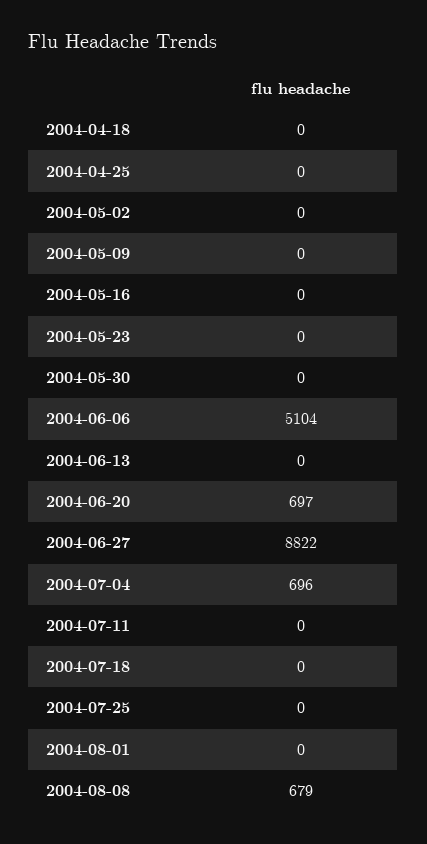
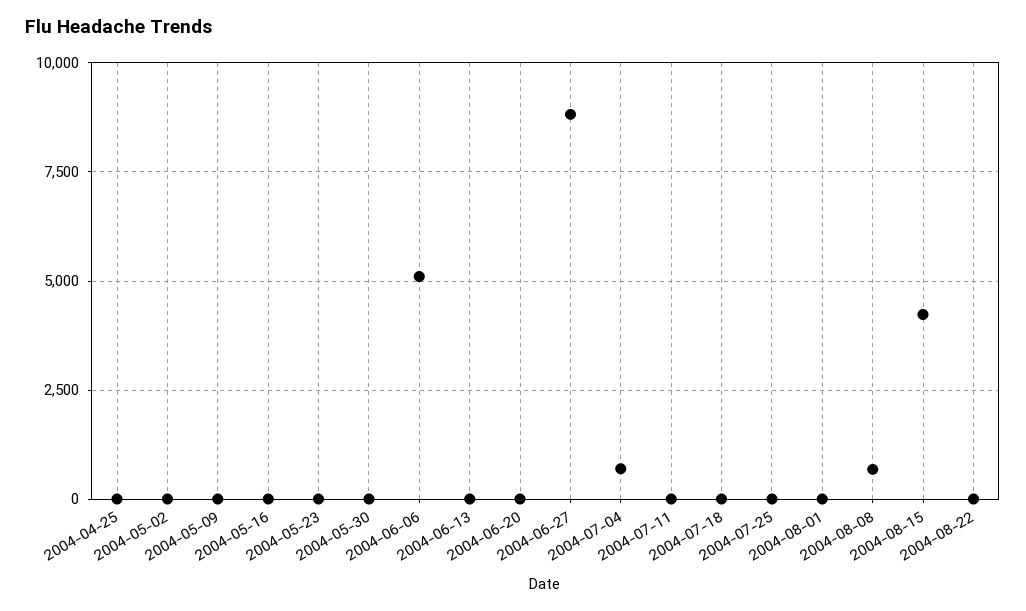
2004-04-18: 0 -> none
2004-06-20: 697 -> 0
2004-08-15: none -> 4250
2004-08-22: none -> 0

